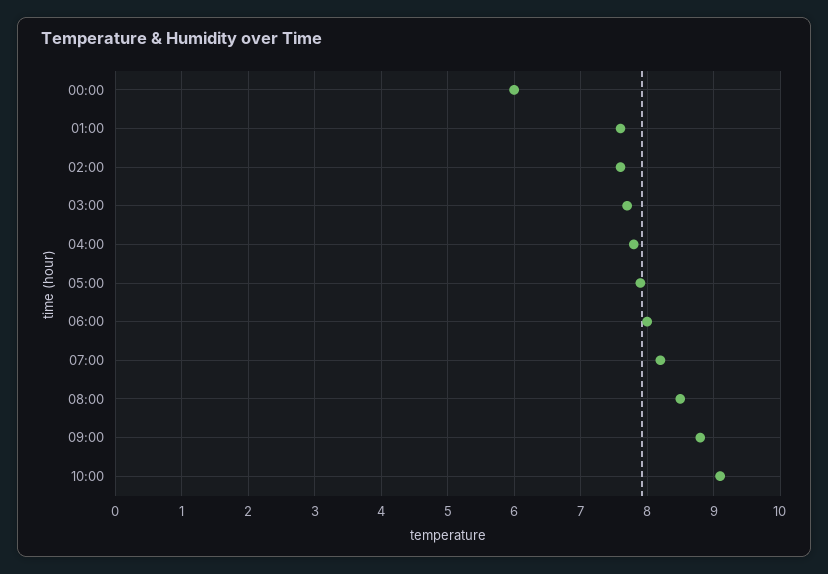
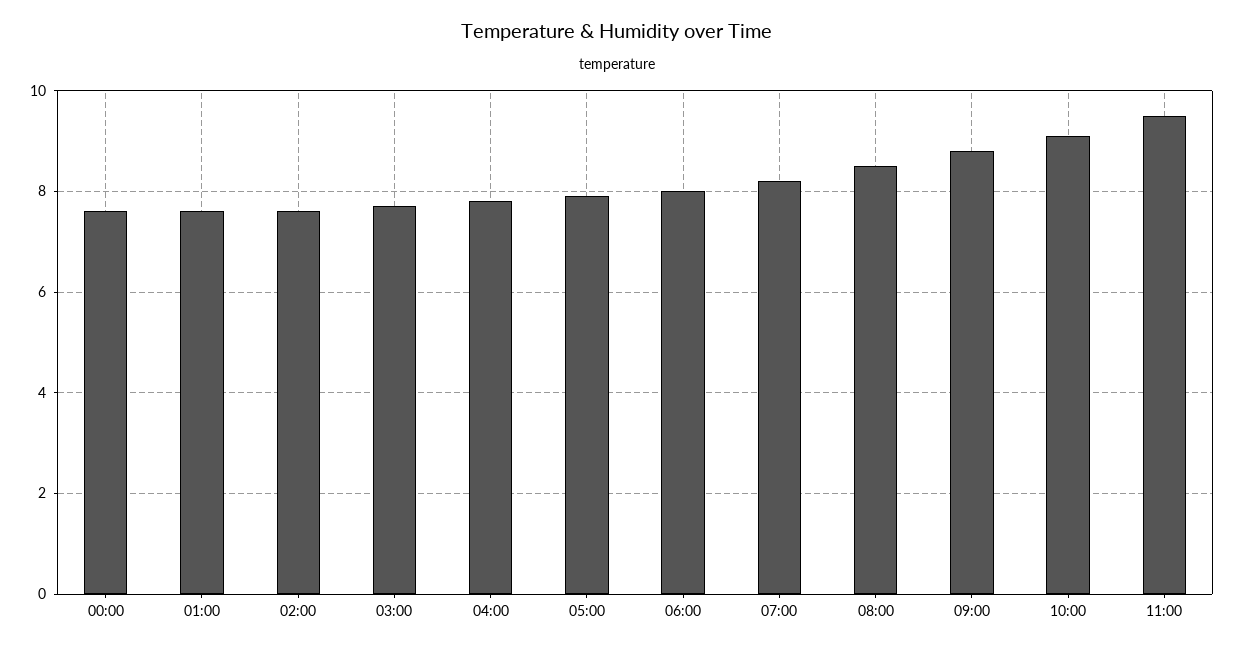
00:00: 6 -> 7.5
11:00: none -> 9.5

